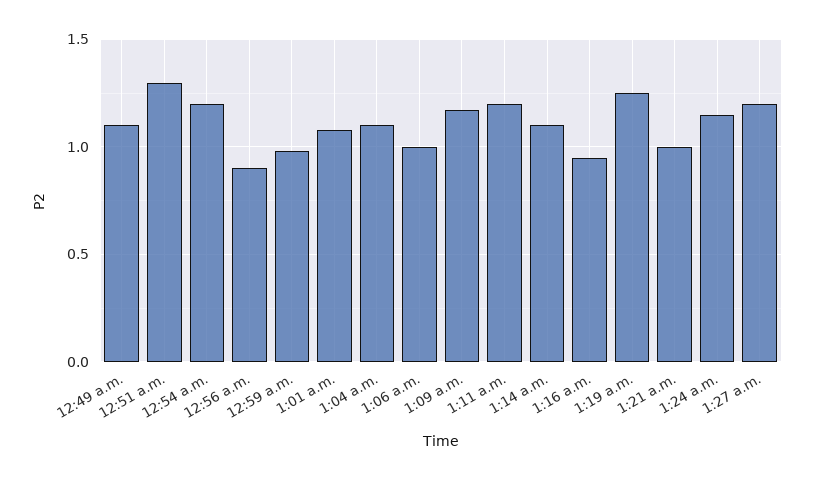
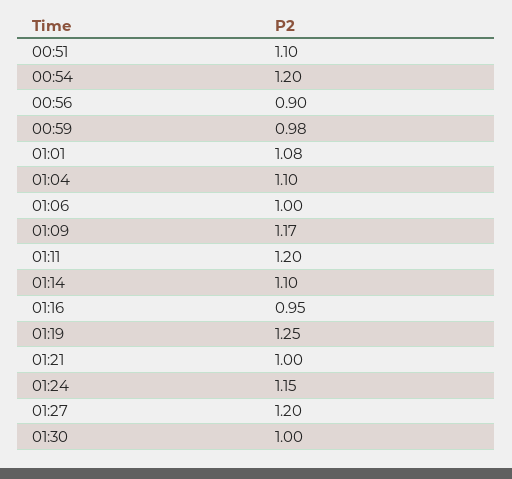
12:49 a.m.: 1.1 -> none
12:51 a.m.: 1.3 -> 1.1
01:30: none -> 1

